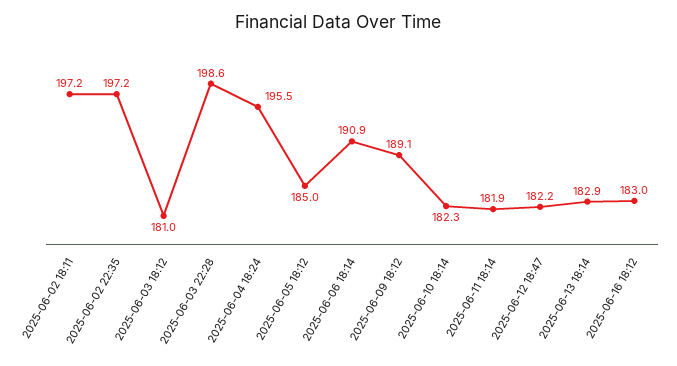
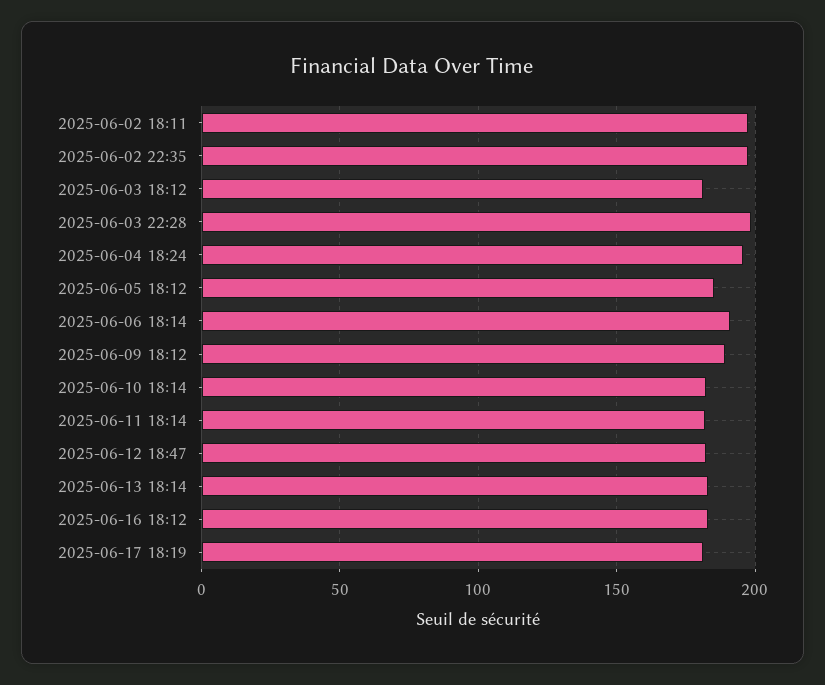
2025-06-17 18:19: none -> 180

